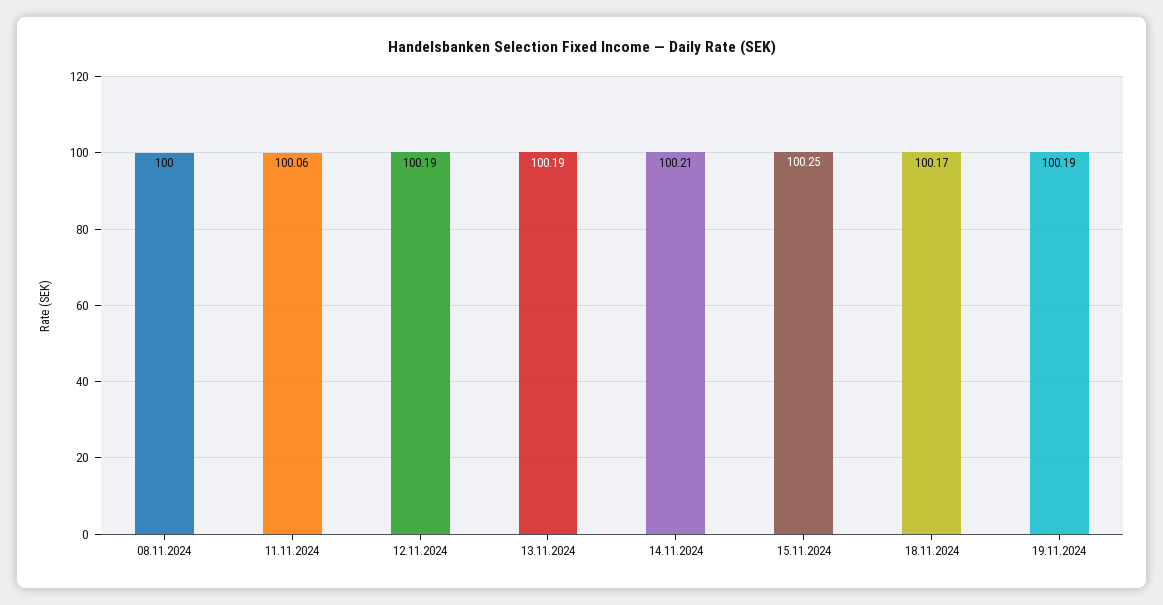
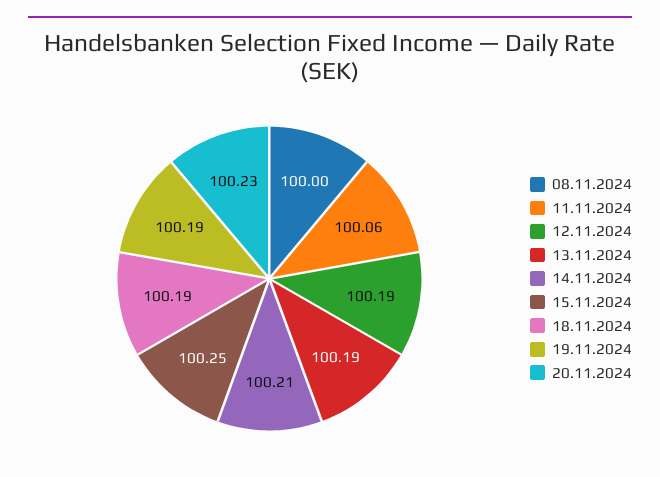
18.11.2024: 100.17 -> 100.19
20.11.2024: none -> 100.23

